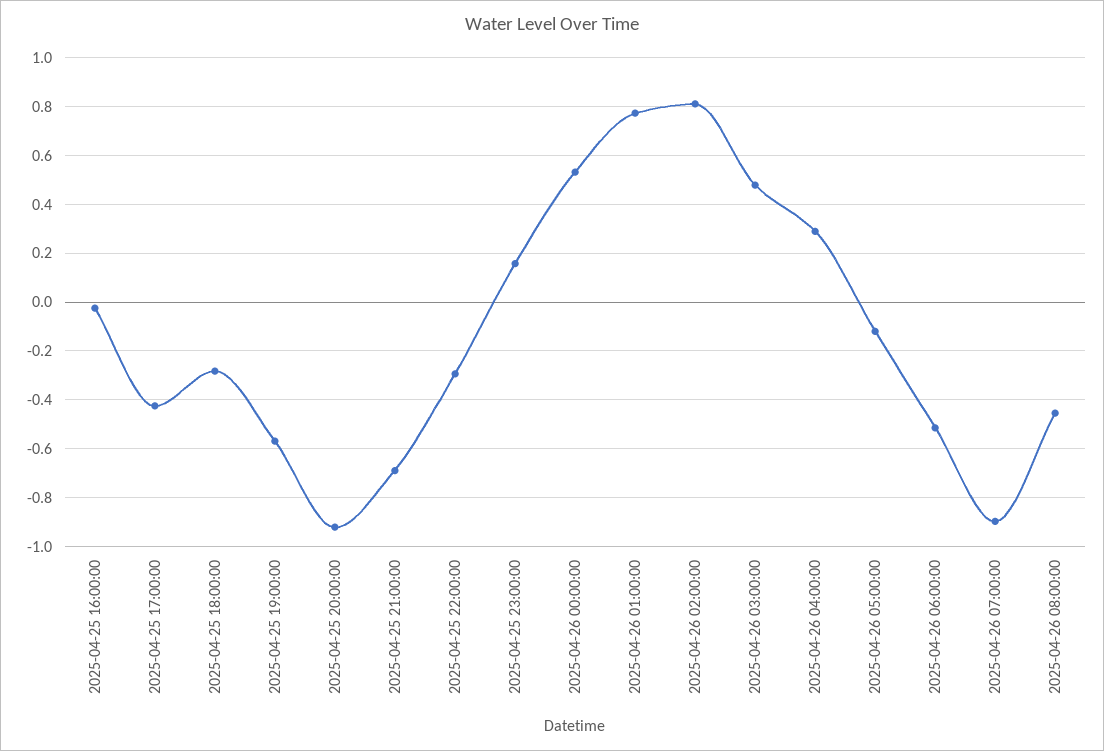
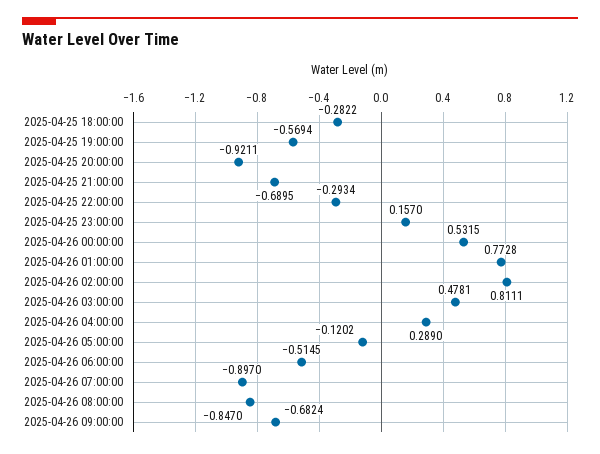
2025-04-25 16:00:00: -0.025 -> none
2025-04-25 17:00:00: -0.425 -> none
2025-04-26 08:00:00: -0.45 -> -0.847
2025-04-26 09:00:00: none -> -0.6824

